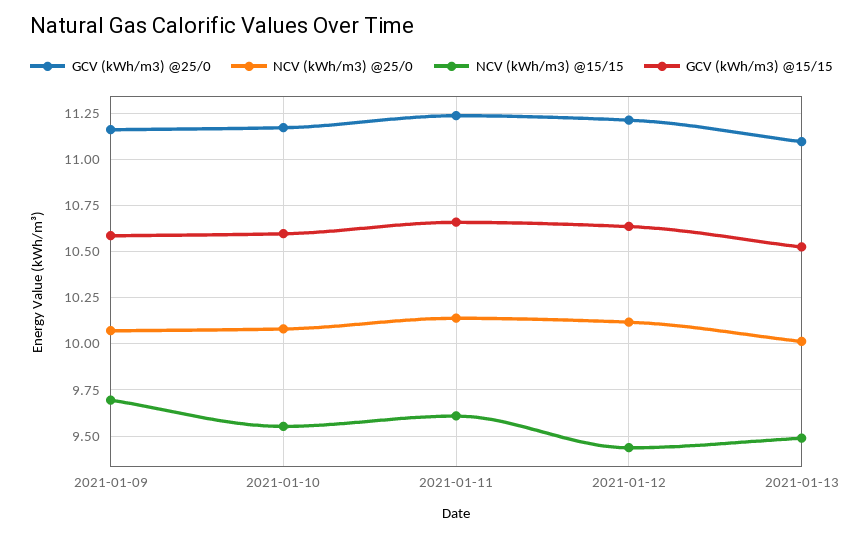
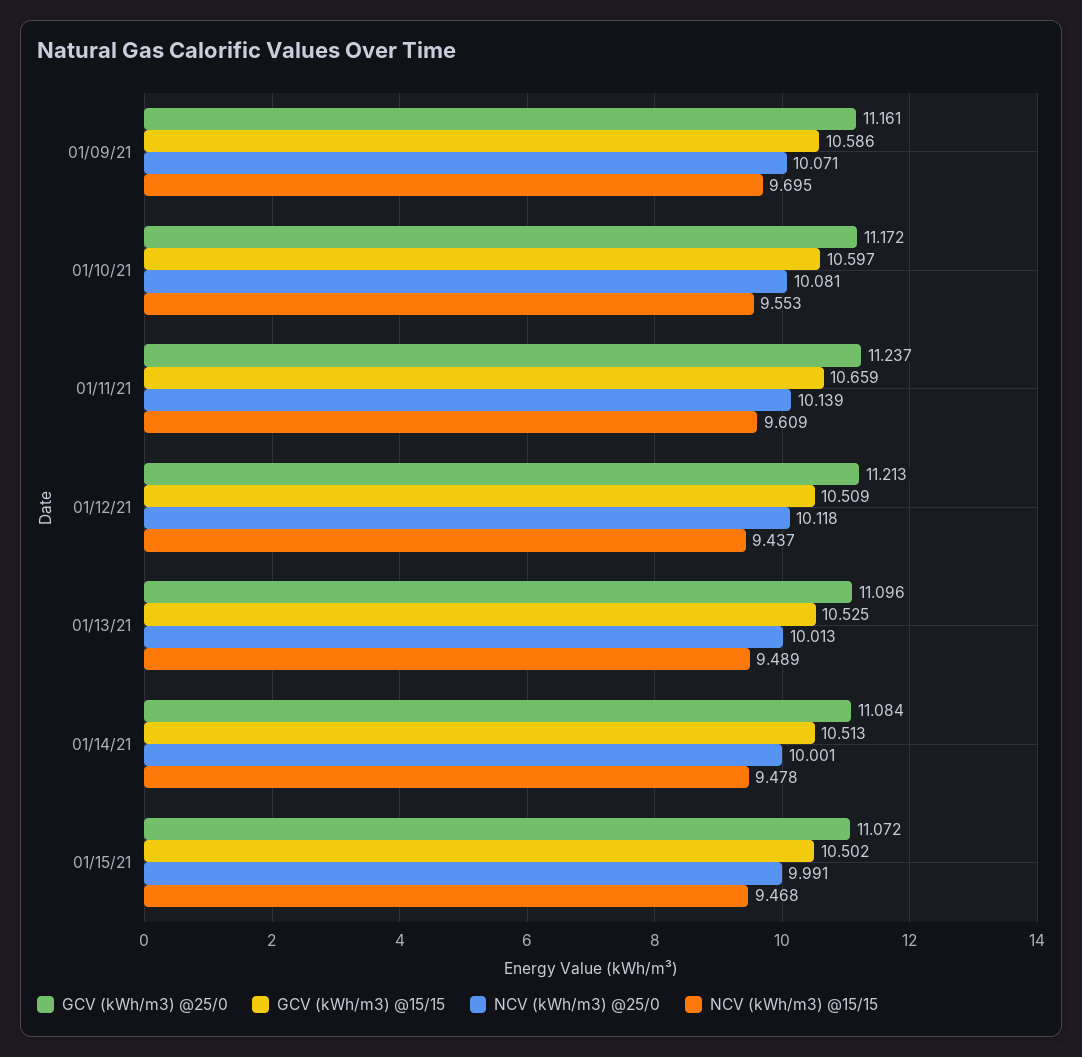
GCV (kWh/m3) @15/15, 2021-01-12: 10.65 -> 10.509
GCV (kWh/m3) @25/0, 01/14/21: none -> 11.084
GCV (kWh/m3) @15/15, 01/14/21: none -> 10.513
NCV (kWh/m3) @25/0, 01/14/21: none -> 10.001
NCV (kWh/m3) @15/15, 01/14/21: none -> 9.478
GCV (kWh/m3) @25/0, 01/15/21: none -> 11.072
GCV (kWh/m3) @15/15, 01/15/21: none -> 10.502
NCV (kWh/m3) @25/0, 01/15/21: none -> 9.991
NCV (kWh/m3) @15/15, 01/15/21: none -> 9.468

